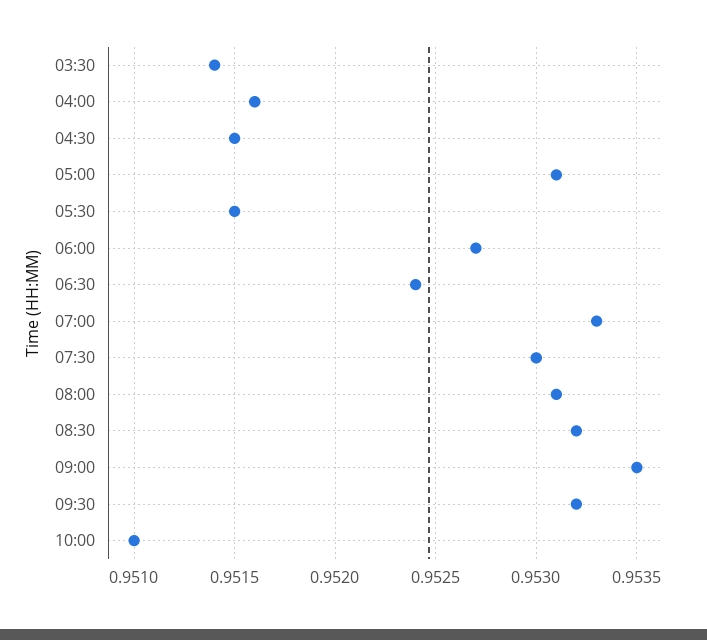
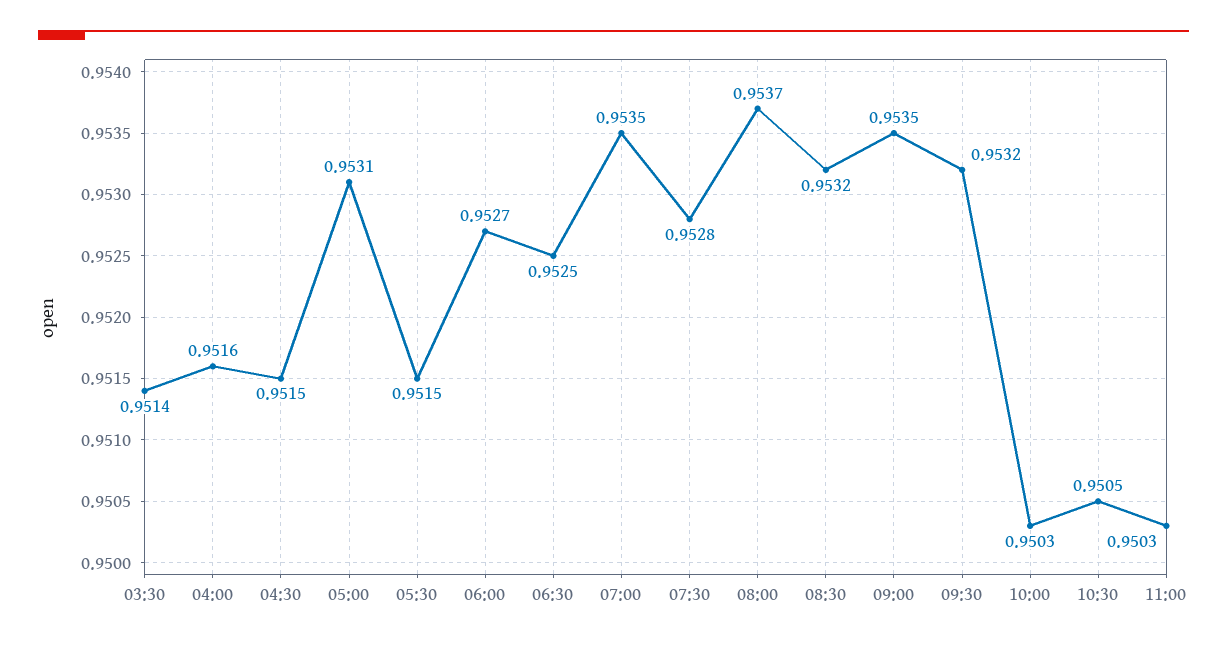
06:30: 0.9524 -> 0.9525
07:00: 0.9533 -> 0.9535
07:30: 0.953 -> 0.9528
08:00: 0.9531 -> 0.9537
10:00: 0.951 -> 0.9503
10:30: none -> 0.9505
11:00: none -> 0.9503

